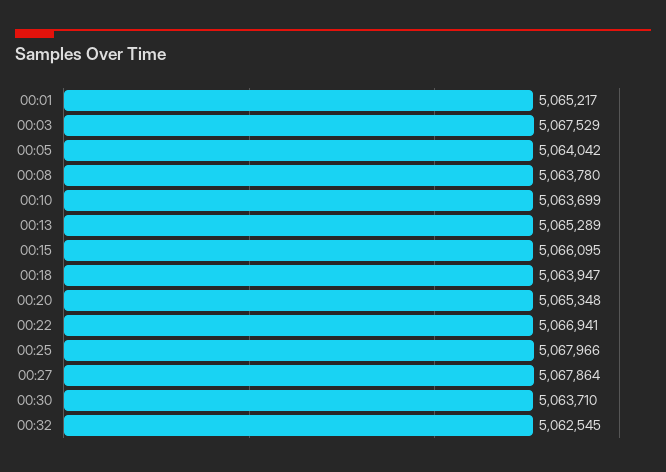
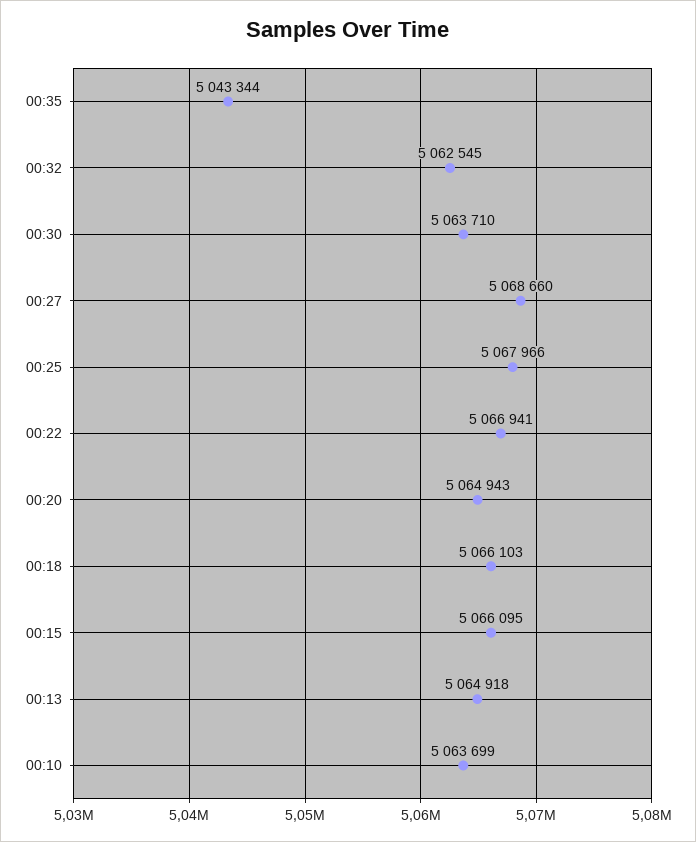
00:01: 5065217 -> none
00:03: 5067529 -> none
00:05: 5064042 -> none
00:08: 5063780 -> none
00:13: 5065289 -> 5064918
00:18: 5063947 -> 5066103
00:20: 5065348 -> 5064943
00:27: 5067864 -> 5068660
00:35: none -> 5043344

